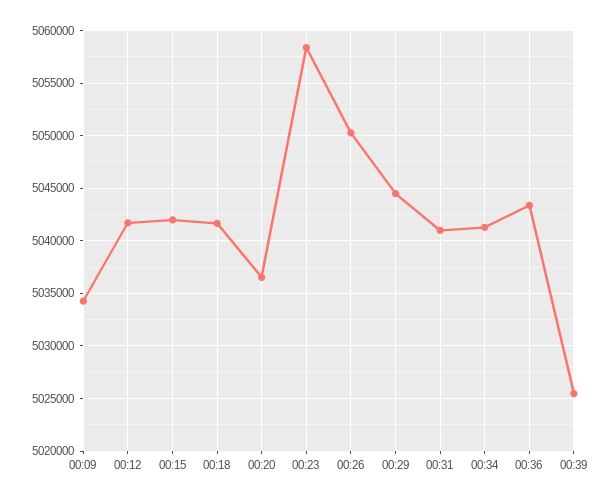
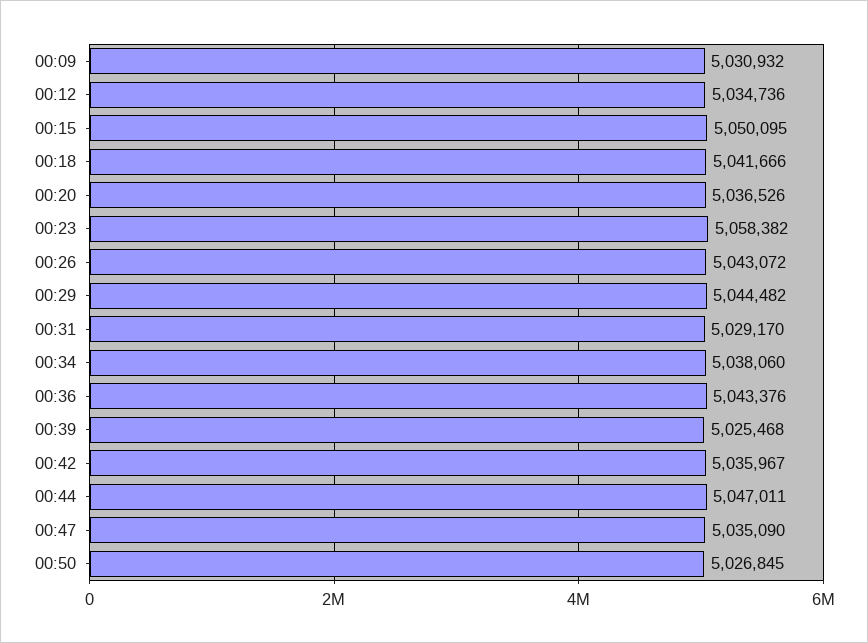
00:09: 5034000 -> 5030932
00:12: 5042000 -> 5034736
00:15: 5042000 -> 5050095
00:26: 5050000 -> 5043072
00:31: 5041000 -> 5029170
00:34: 5041000 -> 5038060
00:42: none -> 5035967
00:44: none -> 5047011
00:47: none -> 5035090
00:50: none -> 5026845

